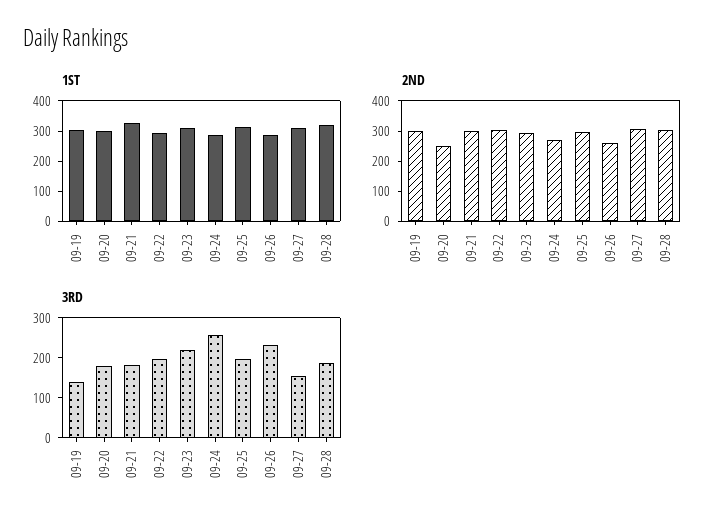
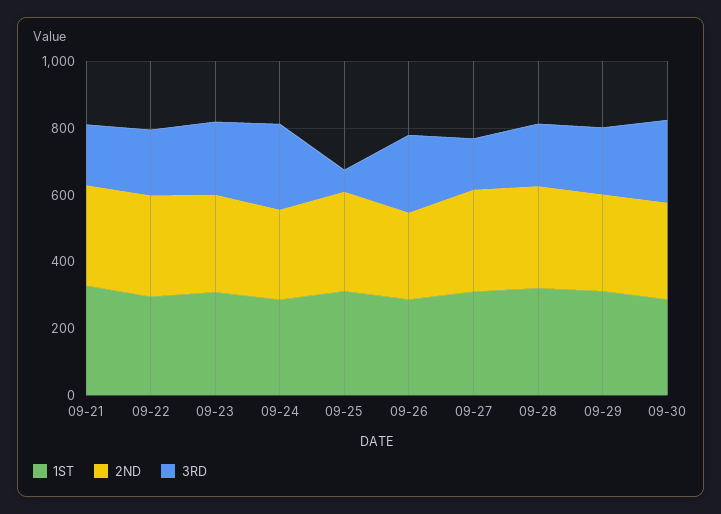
1ST, 09-19: 300 -> none
1ST, 09-20: 300 -> none
2ND, 09-19: 300 -> none
2ND, 09-20: 250 -> none
3RD, 09-19: 140 -> none
3RD, 09-20: 180 -> none
3RD, 09-25: 200 -> 50
1ST, 09-29: none -> 300
2ND, 09-29: none -> 300
3RD, 09-29: none -> 200
1ST, 09-30: none -> 300
2ND, 09-30: none -> 300
3RD, 09-30: none -> 250

